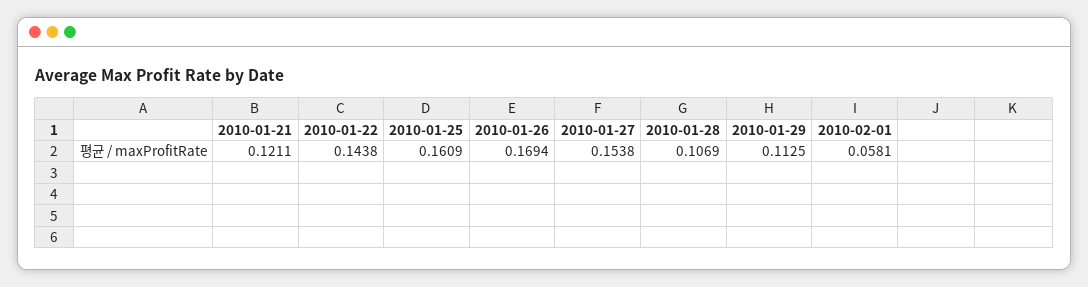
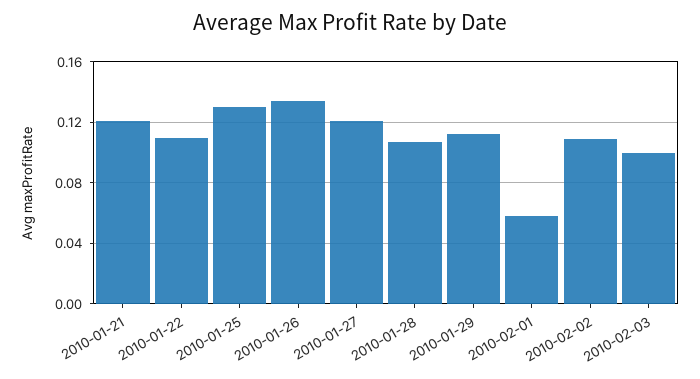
2010-01-22: 0.1438 -> 0.11
2010-01-25: 0.1609 -> 0.13
2010-01-26: 0.1694 -> 0.135
2010-01-27: 0.1538 -> 0.12
2010-02-02: none -> 0.11
2010-02-03: none -> 0.1

